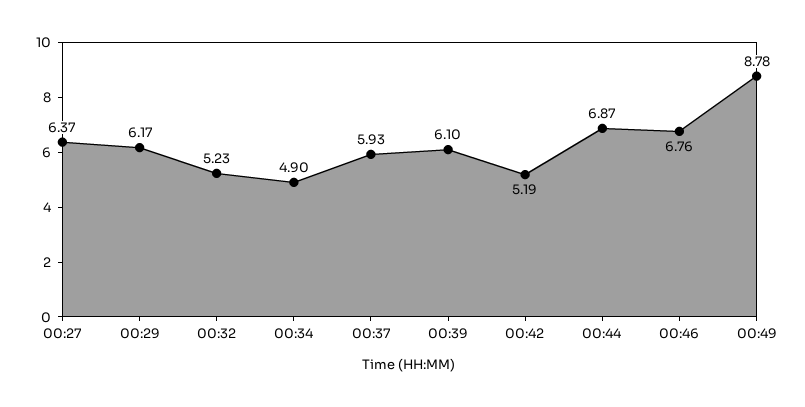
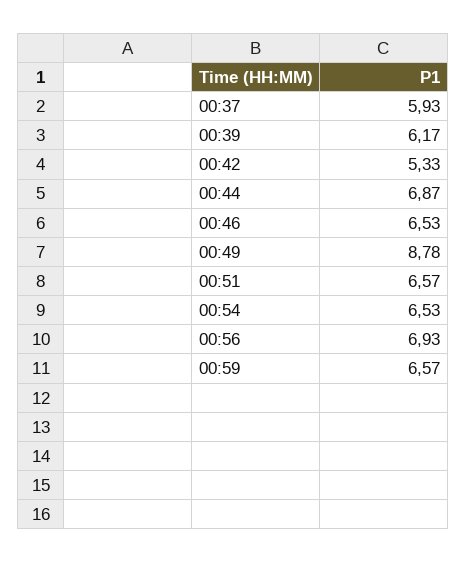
00:27: 6.37 -> none
00:29: 6.17 -> none
00:32: 5.23 -> none
00:34: 4.9 -> none
00:39: 6.1 -> 6.17
00:42: 5.19 -> 5.33
00:46: 6.76 -> 6.53
00:51: none -> 6.57
00:54: none -> 6.53
00:56: none -> 6.93
00:59: none -> 6.57

